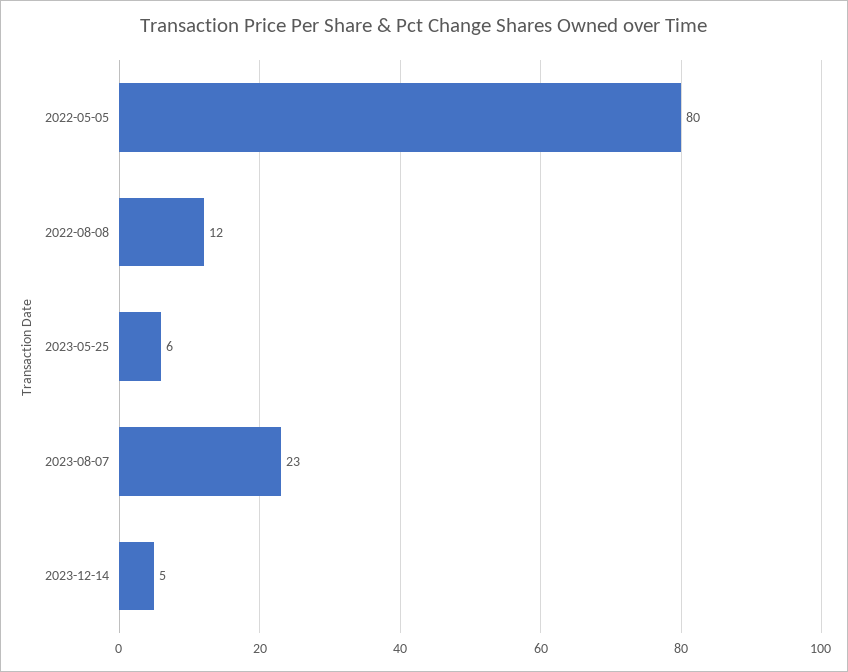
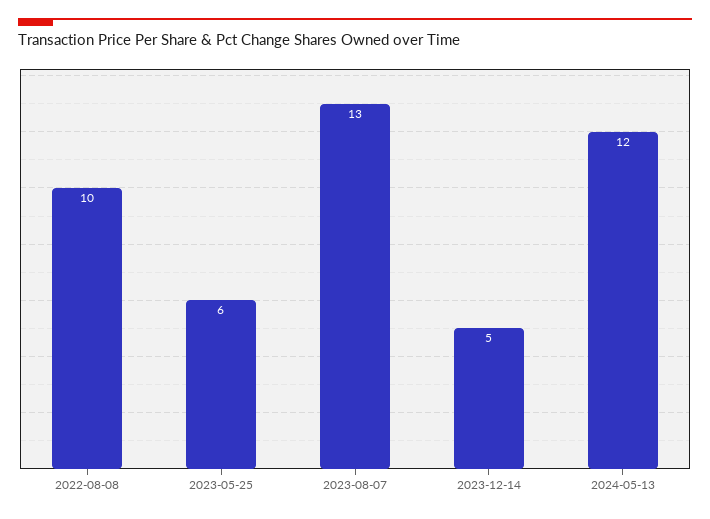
2022-05-05: 80 -> none
2022-08-08: 12 -> 10
2023-08-07: 23 -> 13
2024-05-13: none -> 12

